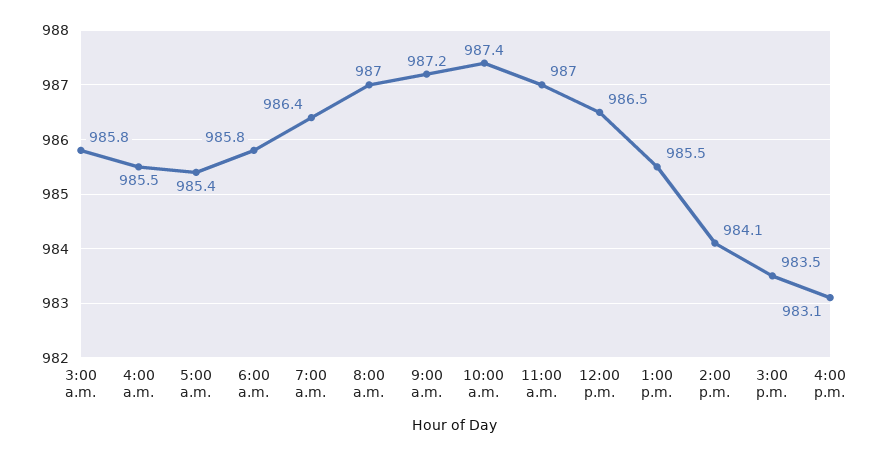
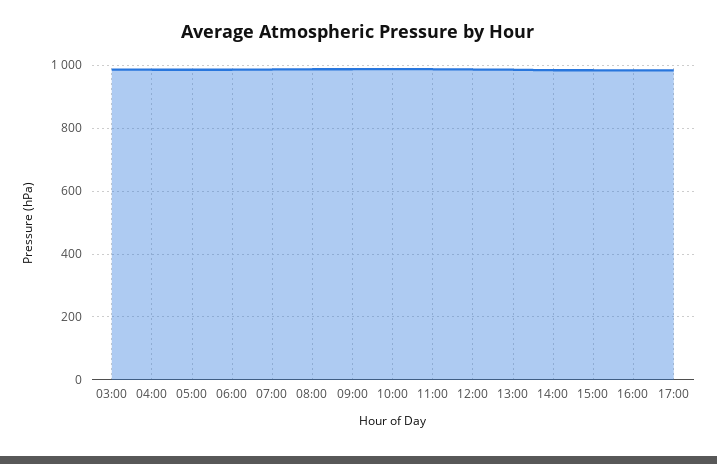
17:00: none -> 980

